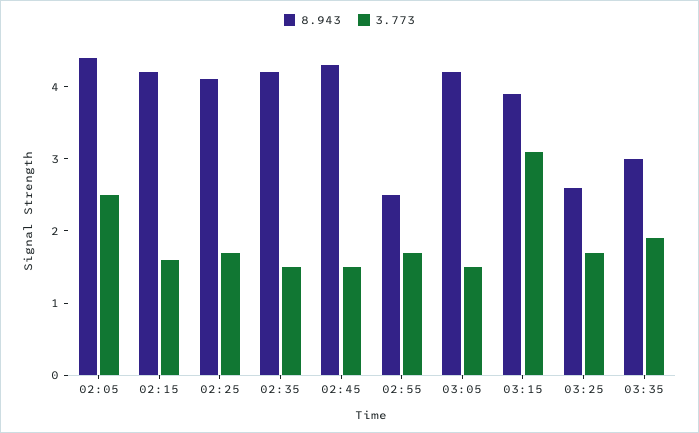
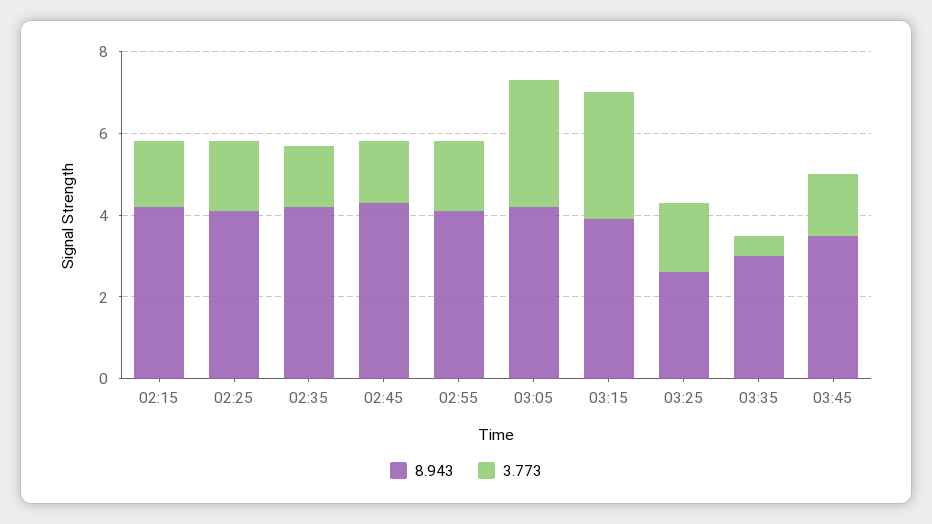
8.943, 02:05: 4.5 -> none
3.773, 02:05: 2.5 -> none
8.943, 02:55: 2.5 -> 4
3.773, 03:05: 1.5 -> 3
3.773, 03:35: 2 -> 0.5
8.943, 03:45: none -> 3.5
3.773, 03:45: none -> 1.5

